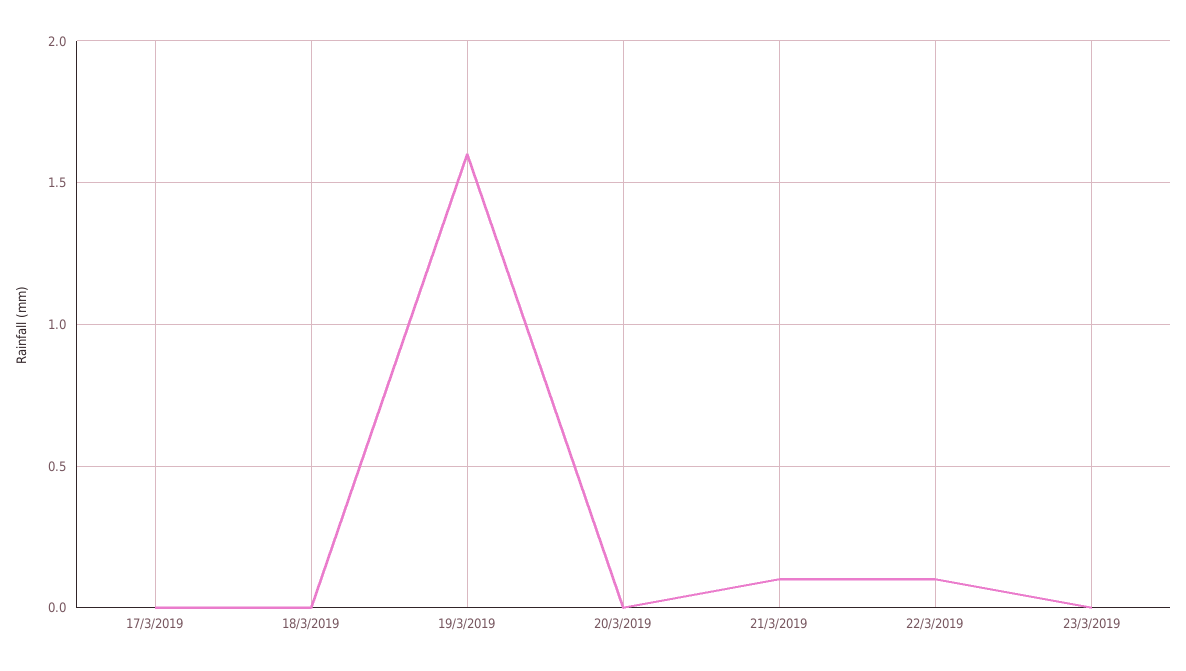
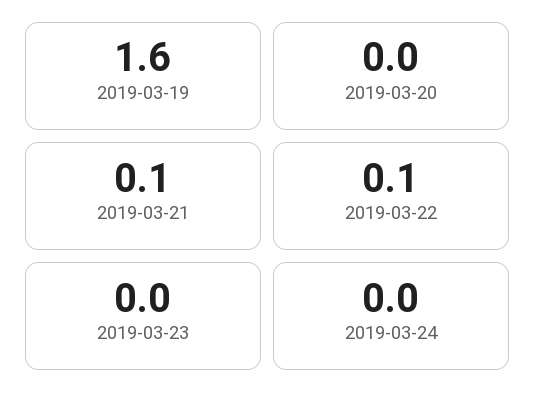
17/3/2019: 0 -> none
18/3/2019: 0 -> none
2019-03-24: none -> 0

